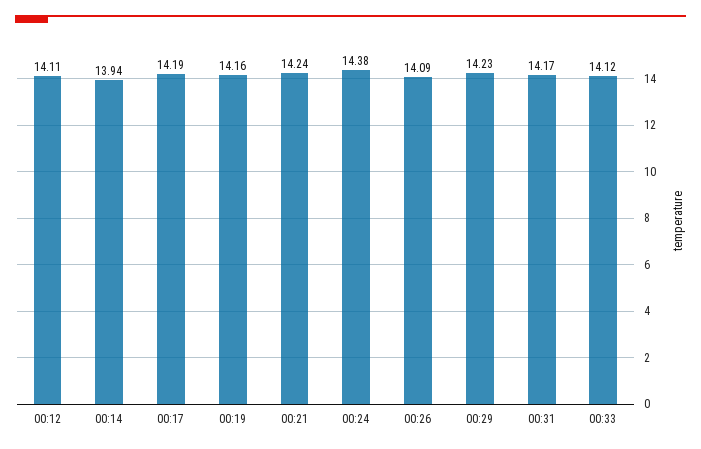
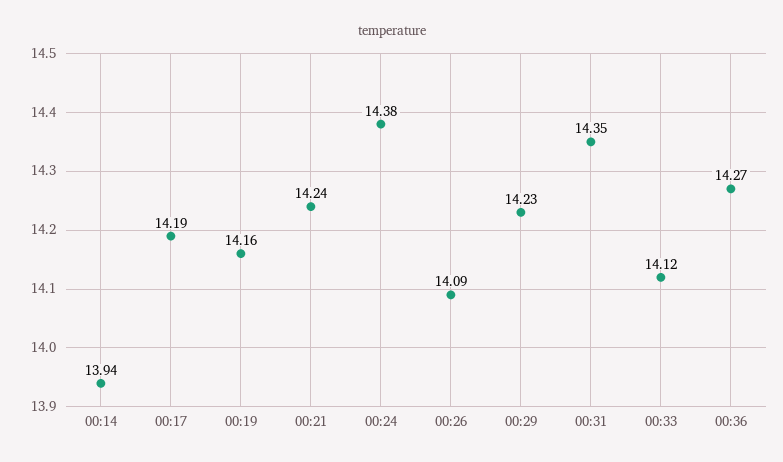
00:12: 14.11 -> none
00:31: 14.17 -> 14.35
00:36: none -> 14.27

